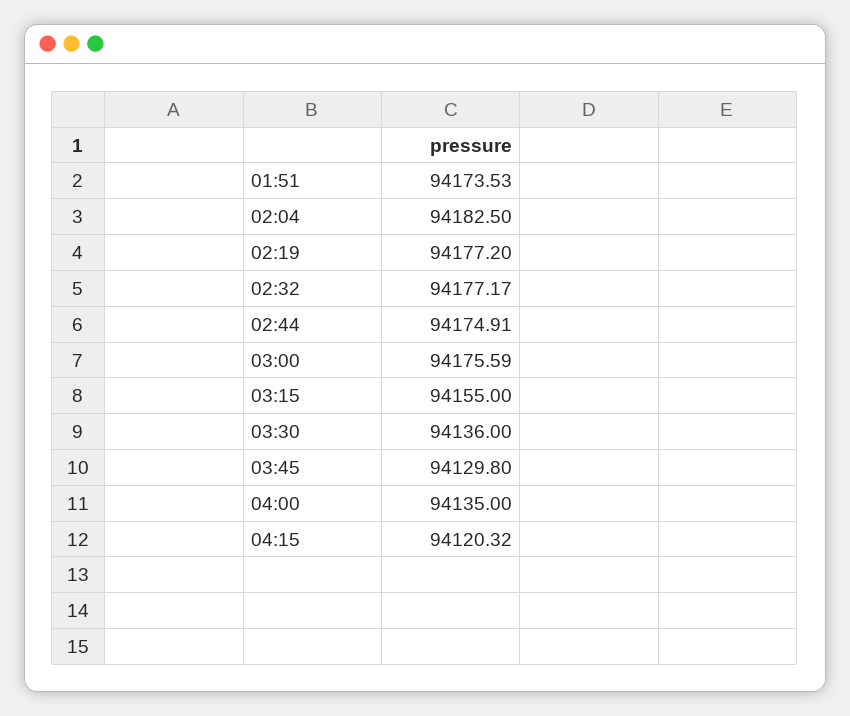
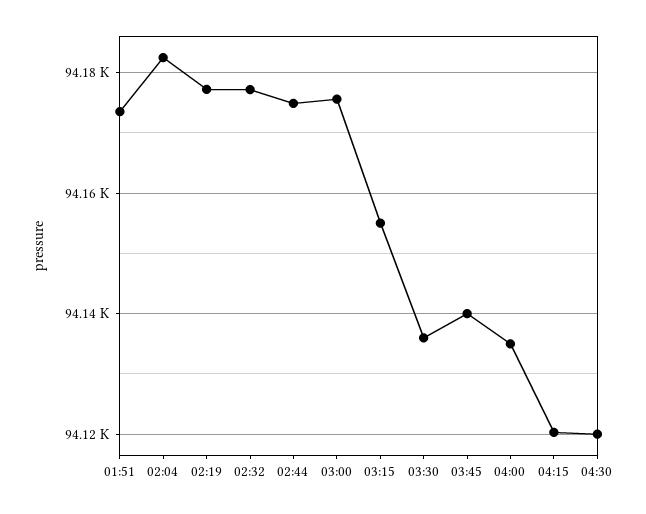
03:45: 94129.8 -> 94140
04:30: none -> 94120

